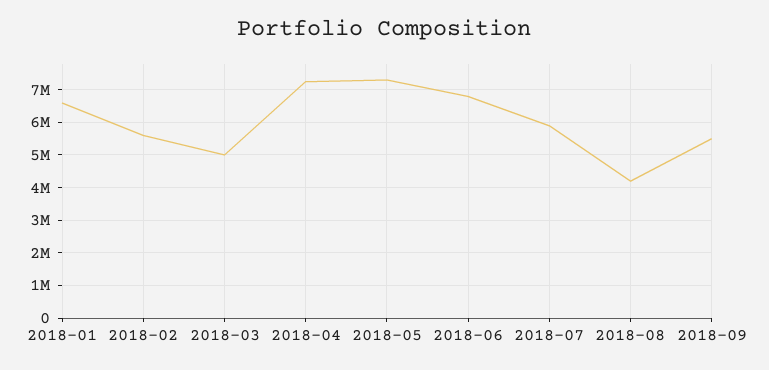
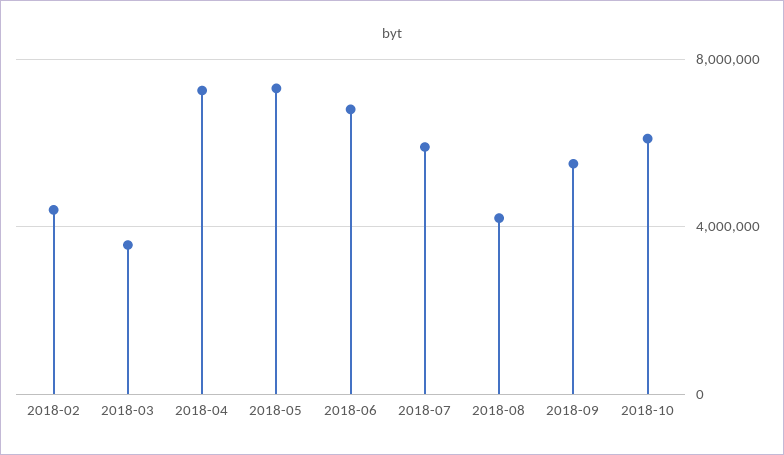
2018-01: 6600000 -> none
2018-02: 5600000 -> 4500000
2018-03: 5000000 -> 3500000
2018-10: none -> 6000000

